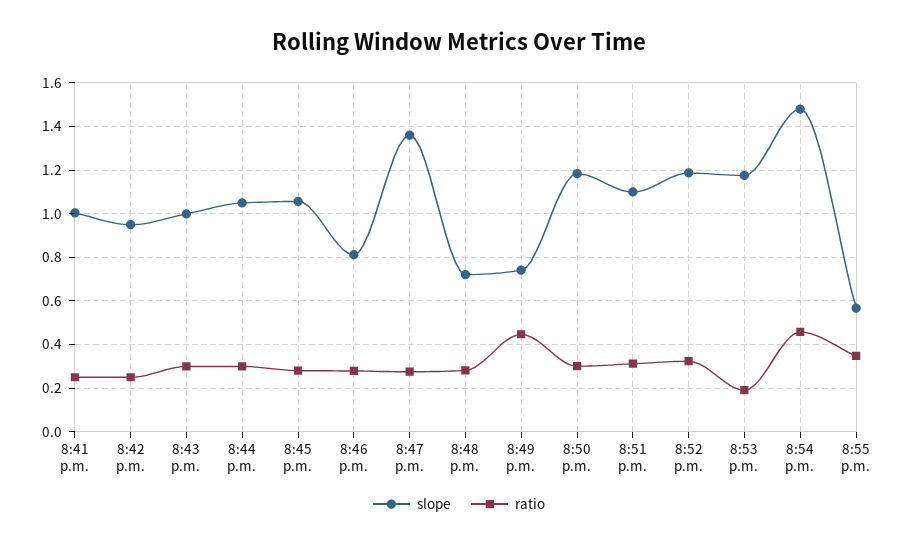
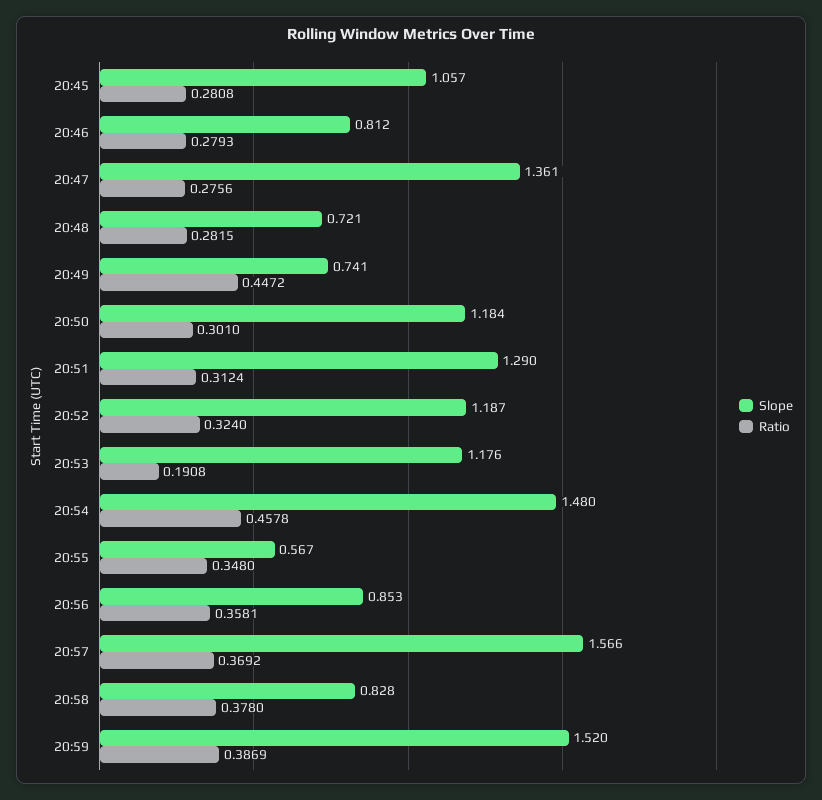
slope, 8:41 p.m.: 1 -> none
ratio, 8:41 p.m.: 0.25 -> none
slope, 8:42 p.m.: 0.95 -> none
ratio, 8:42 p.m.: 0.25 -> none
slope, 8:43 p.m.: 1 -> none
ratio, 8:43 p.m.: 0.3 -> none
slope, 8:44 p.m.: 1.05 -> none
ratio, 8:44 p.m.: 0.3 -> none
slope, 8:51 p.m.: 1.1 -> 1.29
slope, 20:56: none -> 0.853
ratio, 20:56: none -> 0.3581
slope, 20:57: none -> 1.566
ratio, 20:57: none -> 0.3692
slope, 20:58: none -> 0.828
ratio, 20:58: none -> 0.378
slope, 20:59: none -> 1.52
ratio, 20:59: none -> 0.3869

